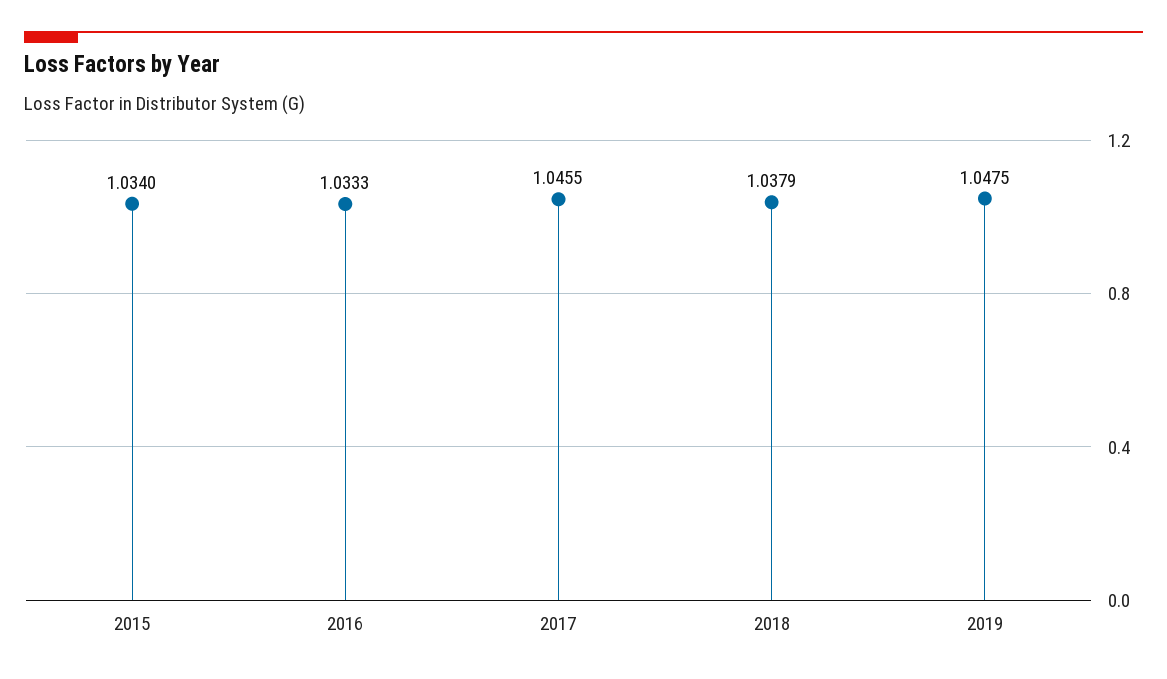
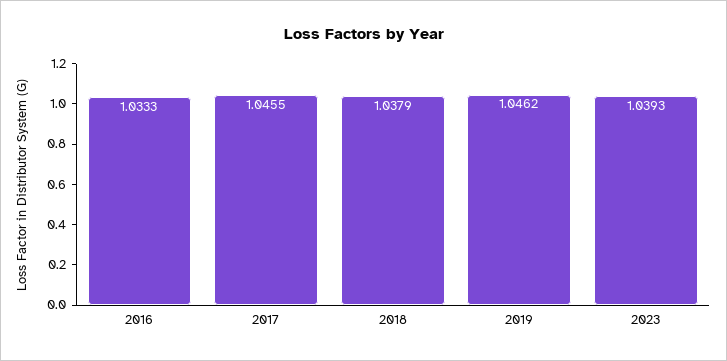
2015: 1.034 -> none
2019: 1.0475 -> 1.0462
2023: none -> 1.0393

